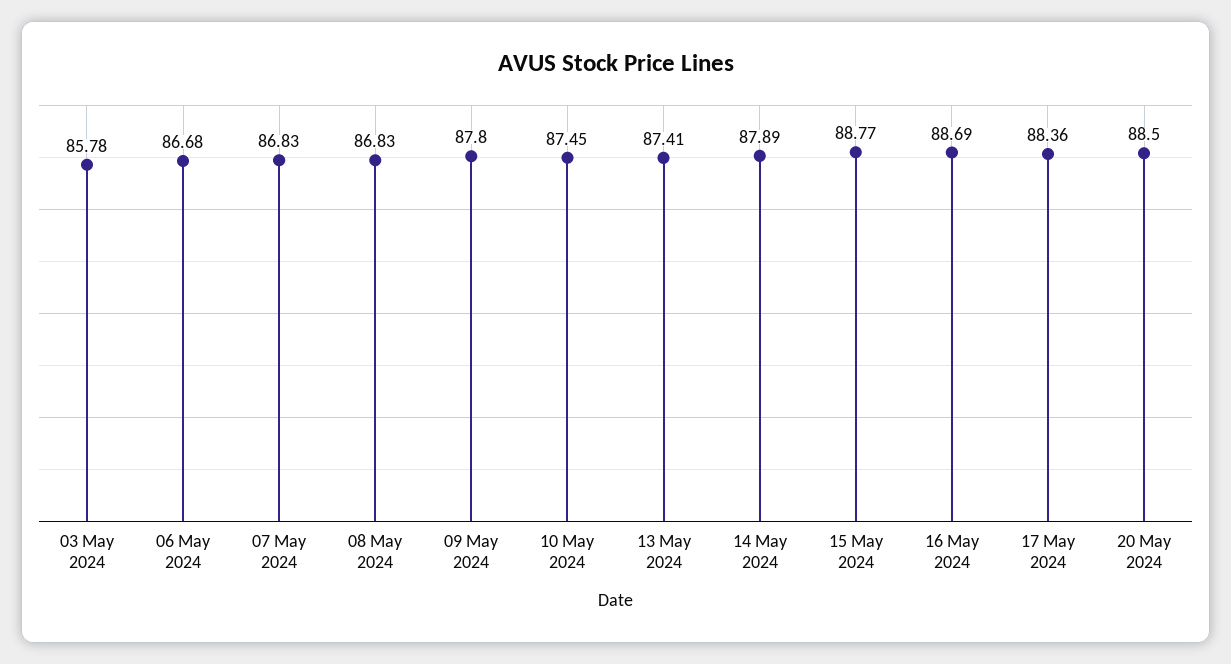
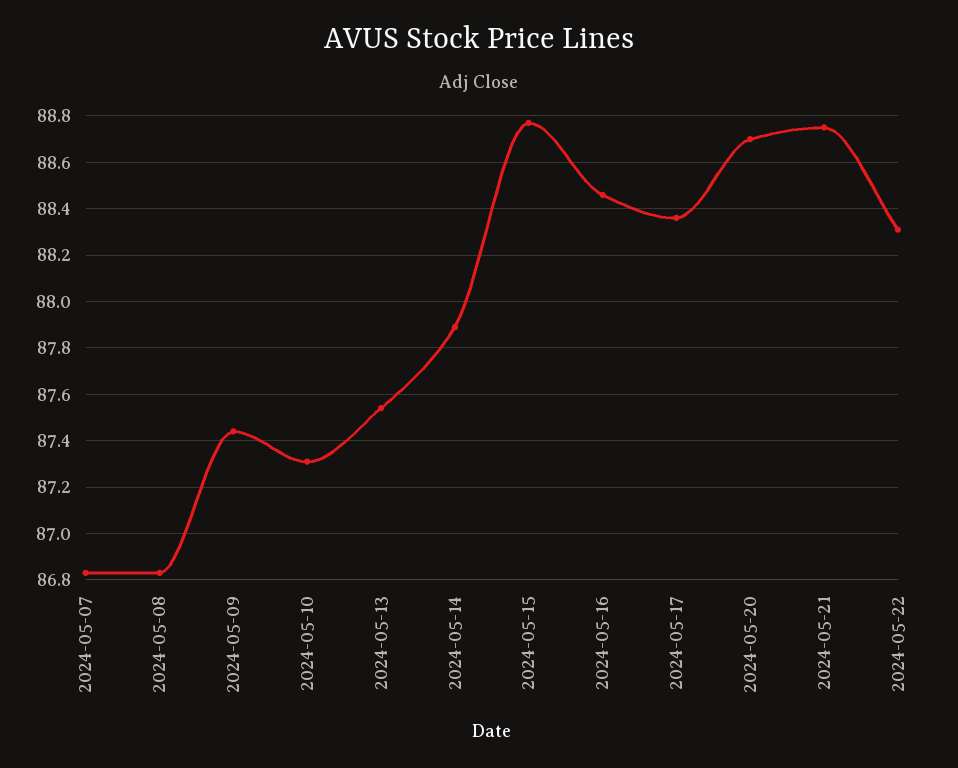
03 May 2024: 85.78 -> none
06 May 2024: 86.68 -> none
09 May 2024: 87.8 -> 87.45
10 May 2024: 87.45 -> 87.3
13 May 2024: 87.41 -> 87.55
16 May 2024: 88.69 -> 88.45
20 May 2024: 88.5 -> 88.7
2024-05-21: none -> 88.75
2024-05-22: none -> 88.3

